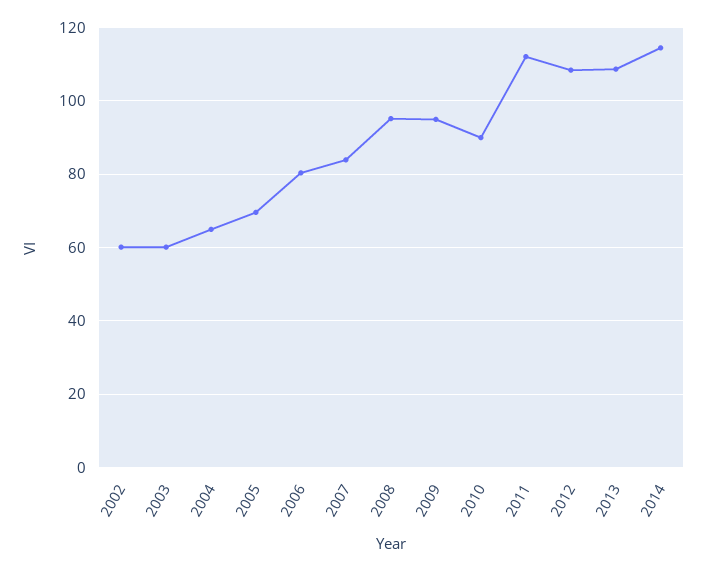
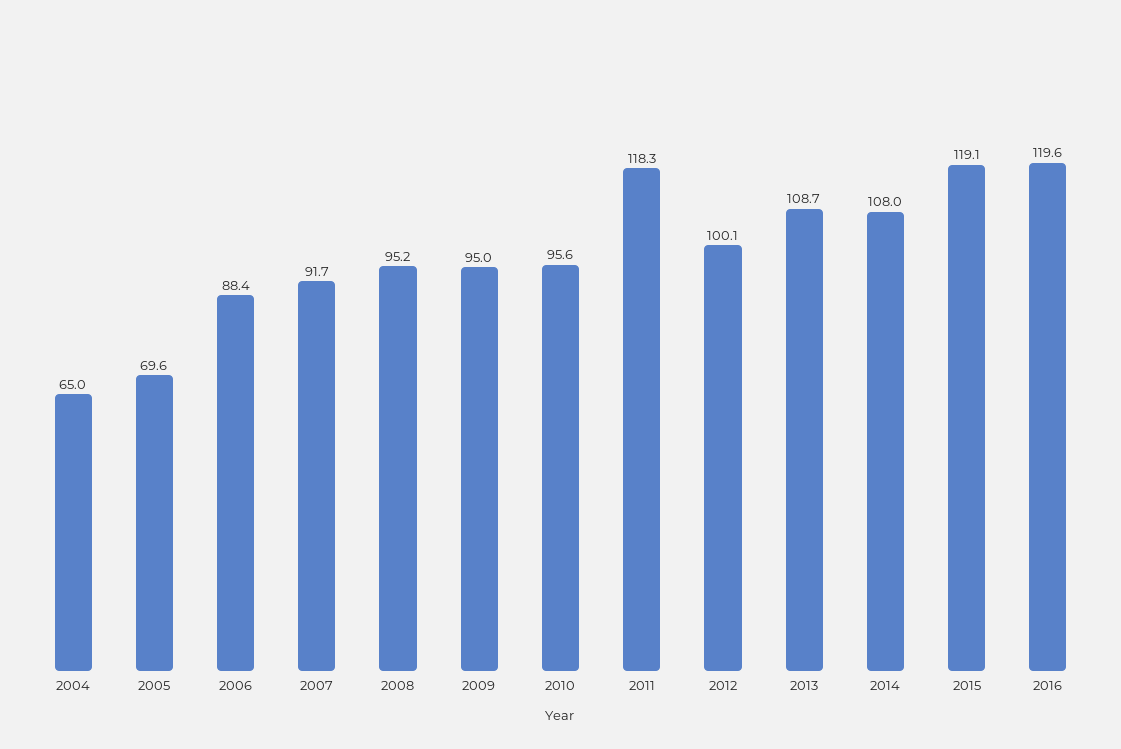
2002: 60 -> none
2003: 60 -> none
2006: 80 -> 88.4
2007: 84 -> 91.7
2010: 90 -> 95.6
2011: 112 -> 118.3
2012: 108 -> 100.1
2014: 114 -> 108
2015: none -> 119.1
2016: none -> 119.6

